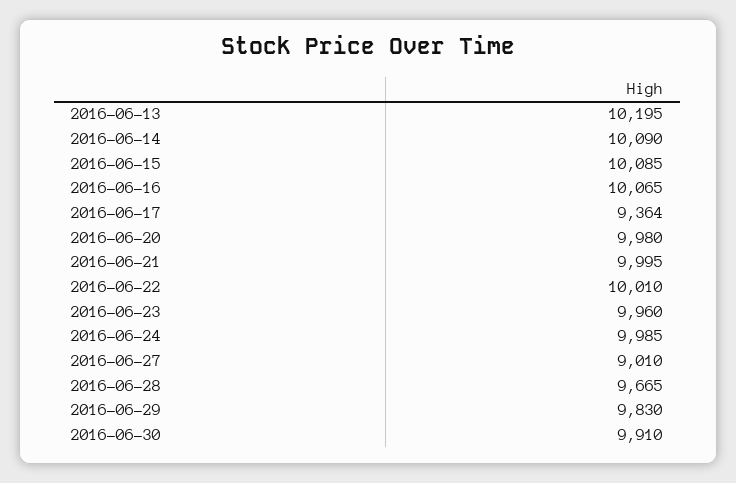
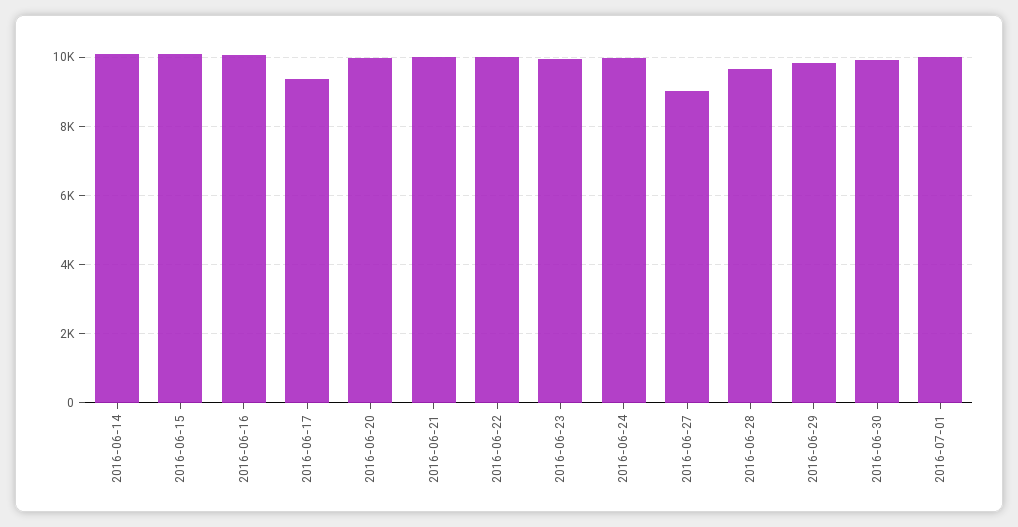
2016-06-13: 10195 -> none
2016-07-01: none -> 10000

